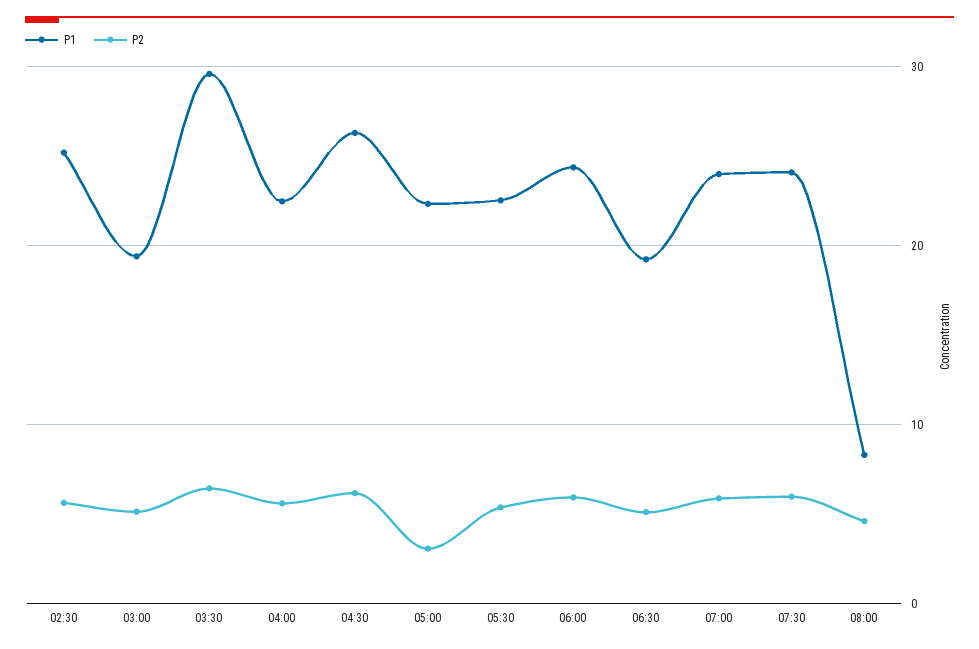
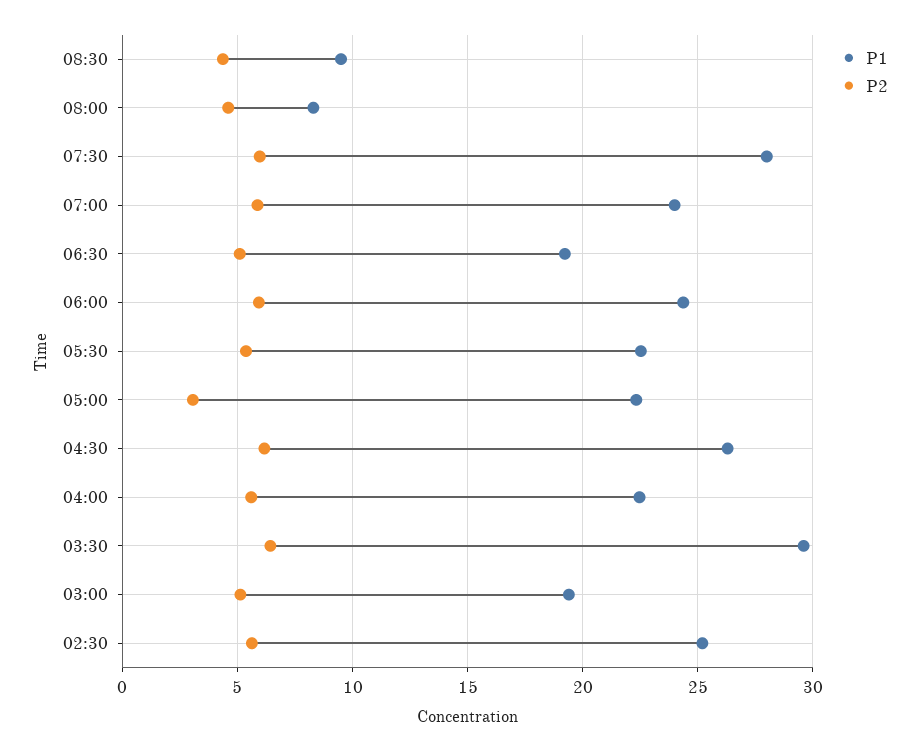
P1, 07:30: 24 -> 28
P1, 08:30: none -> 9.5
P2, 08:30: none -> 4.5

